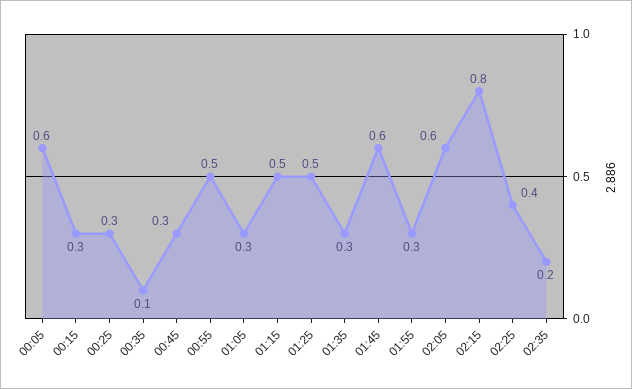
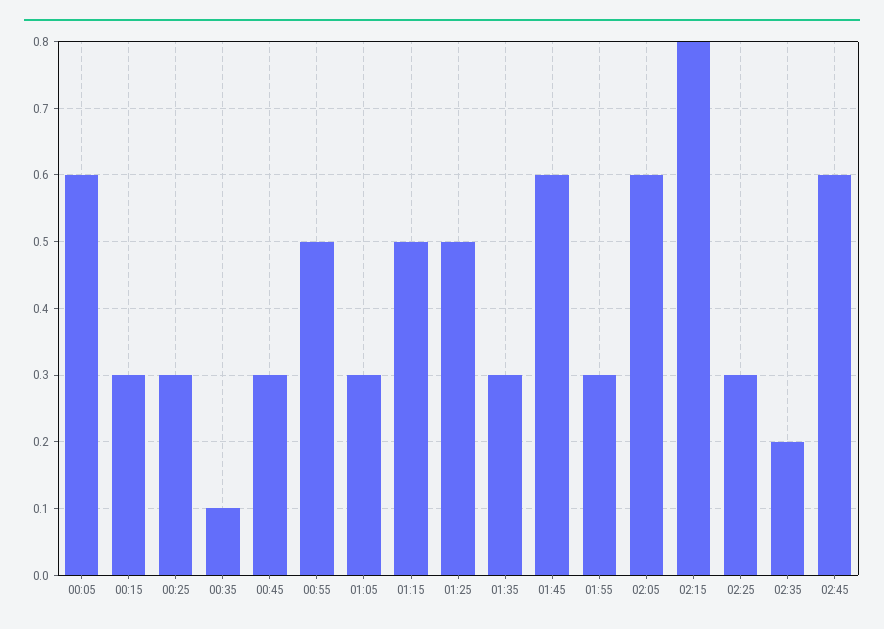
02:25: 0.4 -> 0.3
02:45: none -> 0.6

